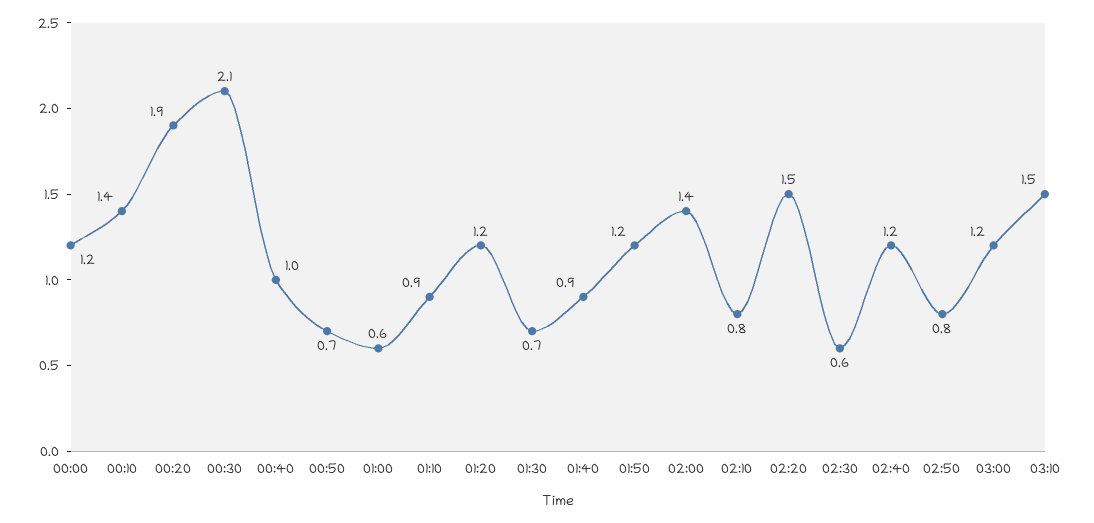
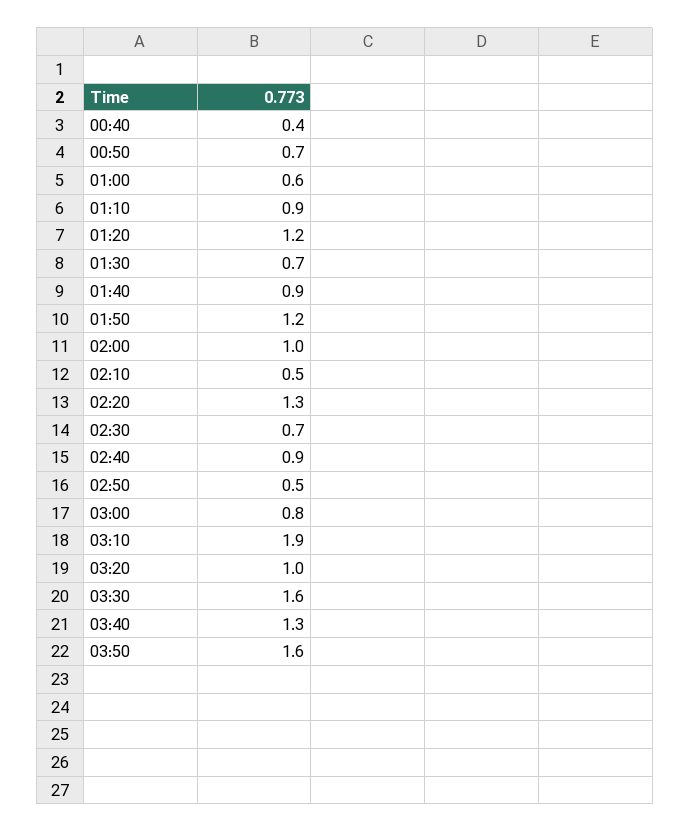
00:00: 1.2 -> none
00:10: 1.4 -> none
00:20: 1.9 -> none
00:30: 2.1 -> none
00:40: 1 -> 0.4
02:00: 1.4 -> 1
02:10: 0.8 -> 0.5
02:20: 1.5 -> 1.3
02:30: 0.6 -> 0.7
02:40: 1.2 -> 0.9
02:50: 0.8 -> 0.5
03:00: 1.2 -> 0.8
03:10: 1.5 -> 1.9
03:20: none -> 1
03:30: none -> 1.6
03:40: none -> 1.3
03:50: none -> 1.6

